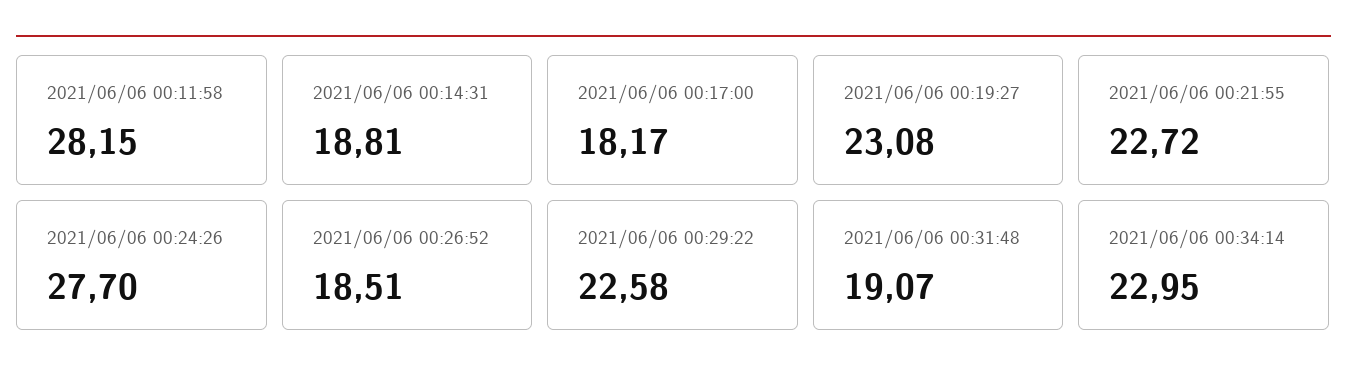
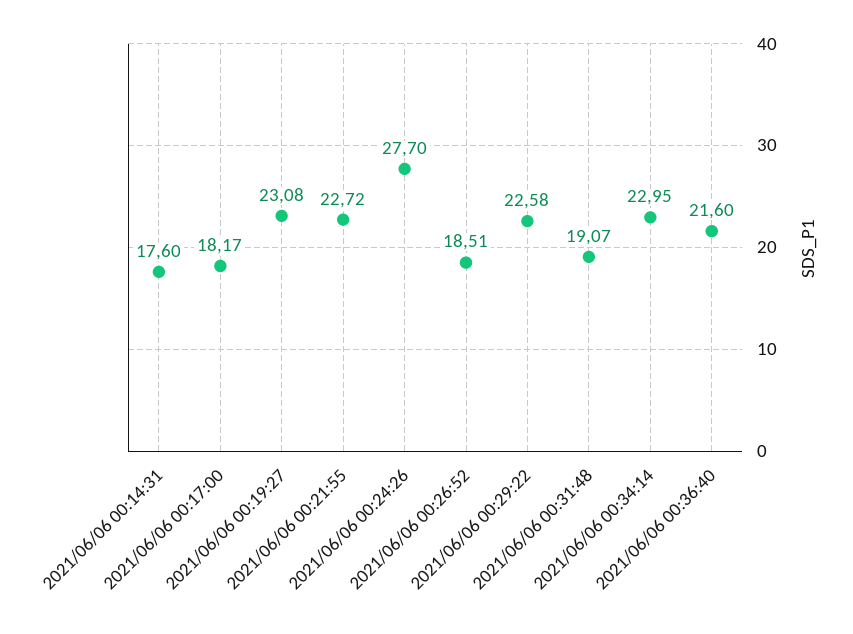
2021/06/06 00:11:58: 28.15 -> none
2021/06/06 00:14:31: 18.81 -> 17.6
2021/06/06 00:36:40: none -> 21.6

